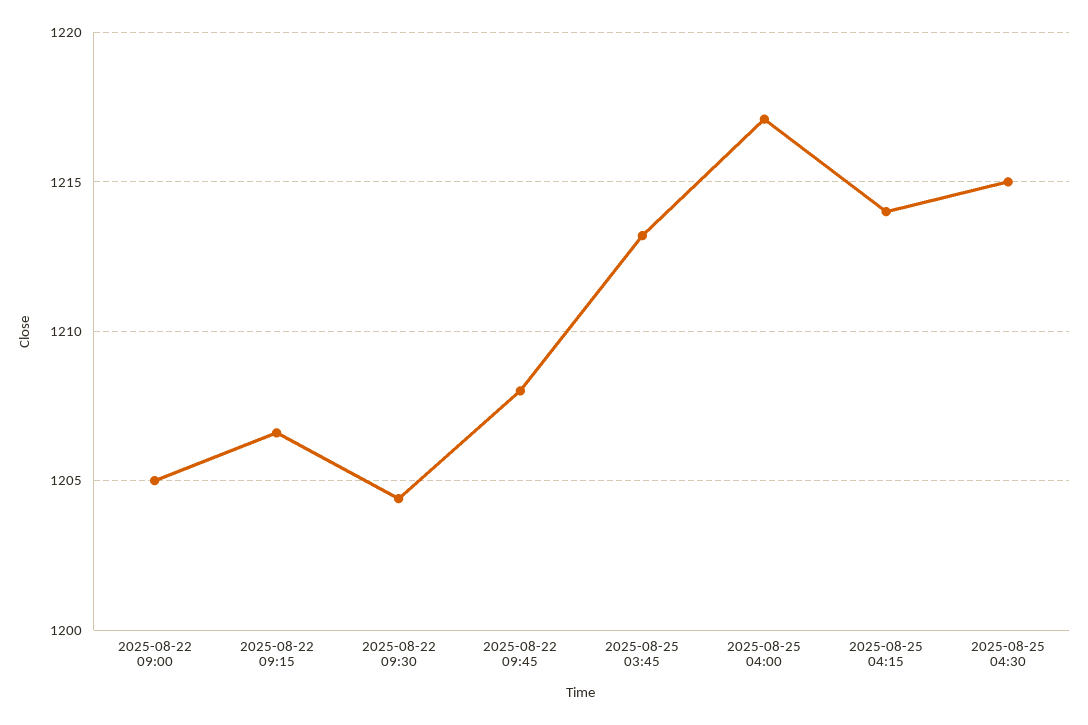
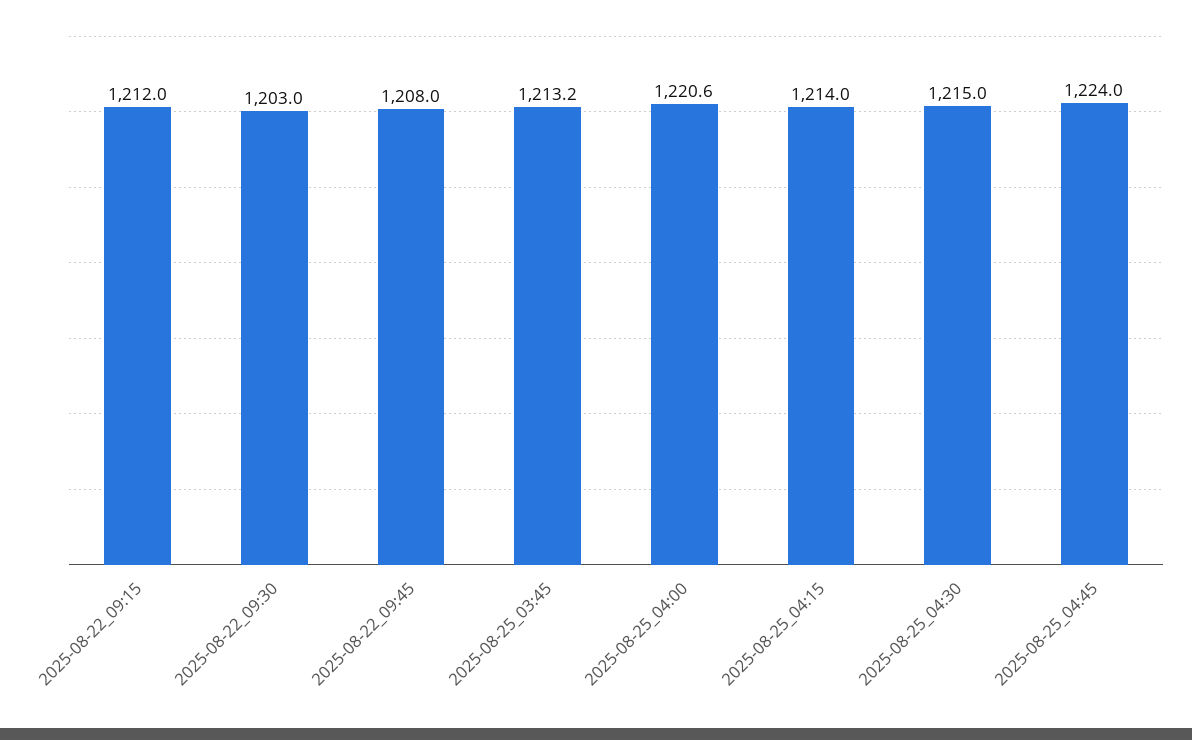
2025-08-22 09:00: 1205 -> none
2025-08-22 09:15: 1206.5 -> 1212
2025-08-22 09:30: 1204.5 -> 1203
2025-08-25 04:00: 1217 -> 1220.6
2025-08-25_04:45: none -> 1224

